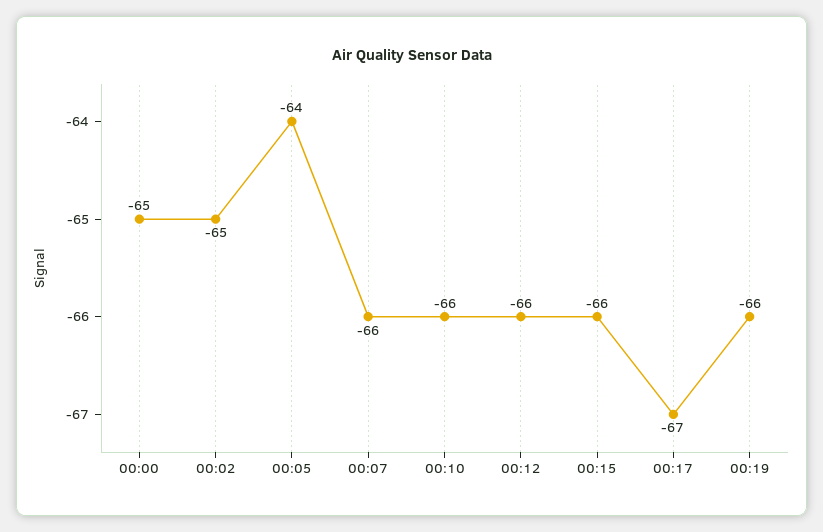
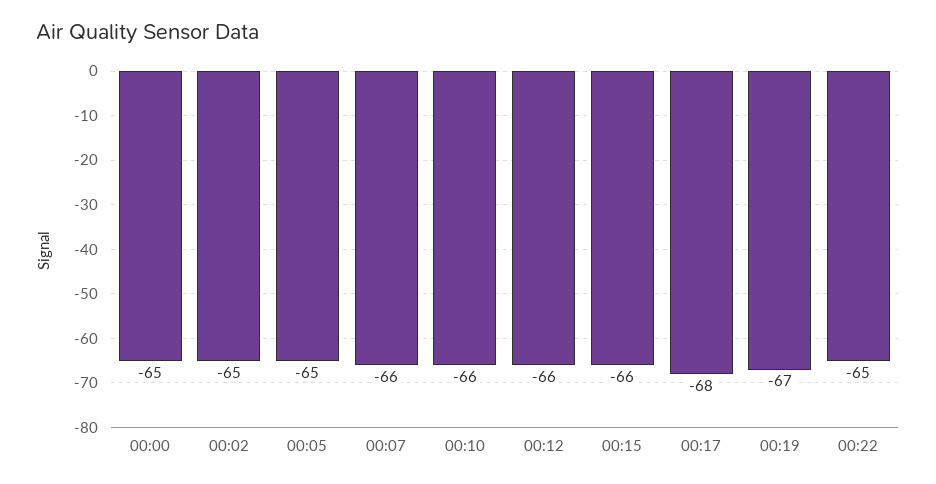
00:05: -64 -> -65
00:17: -67 -> -68
00:19: -66 -> -67
00:22: none -> -65

